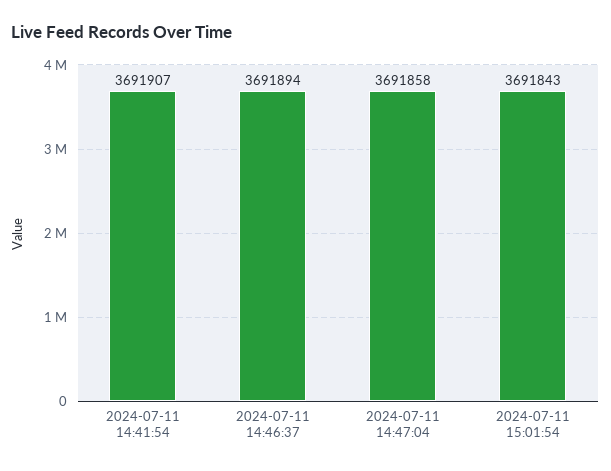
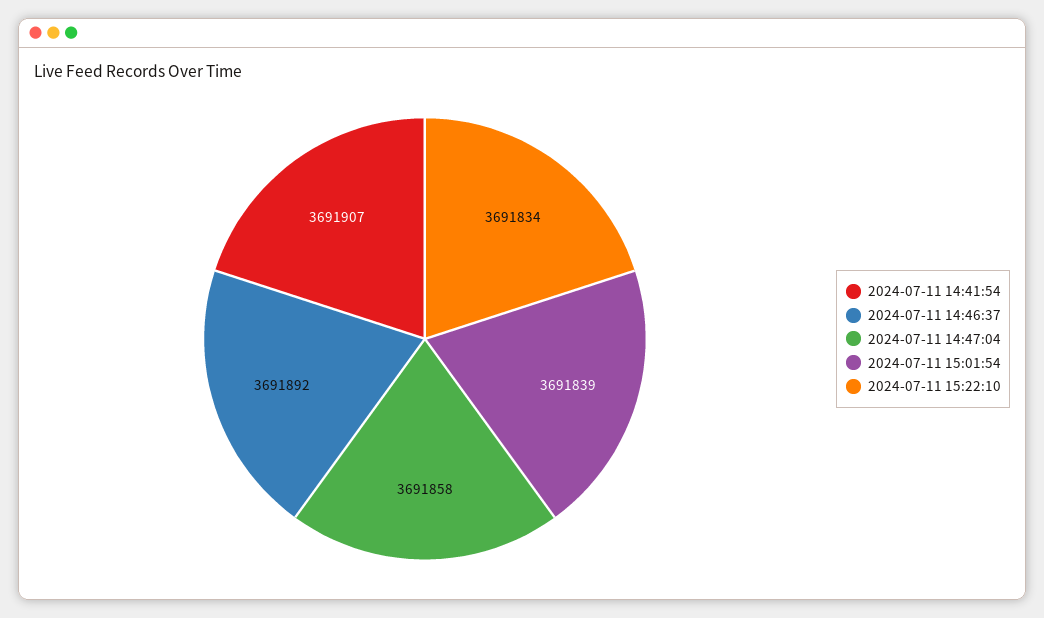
2024-07-11 14:46:37: 3691894 -> 3691892
2024-07-11 15:01:54: 3691843 -> 3691839
2024-07-11 15:22:10: none -> 3691834

